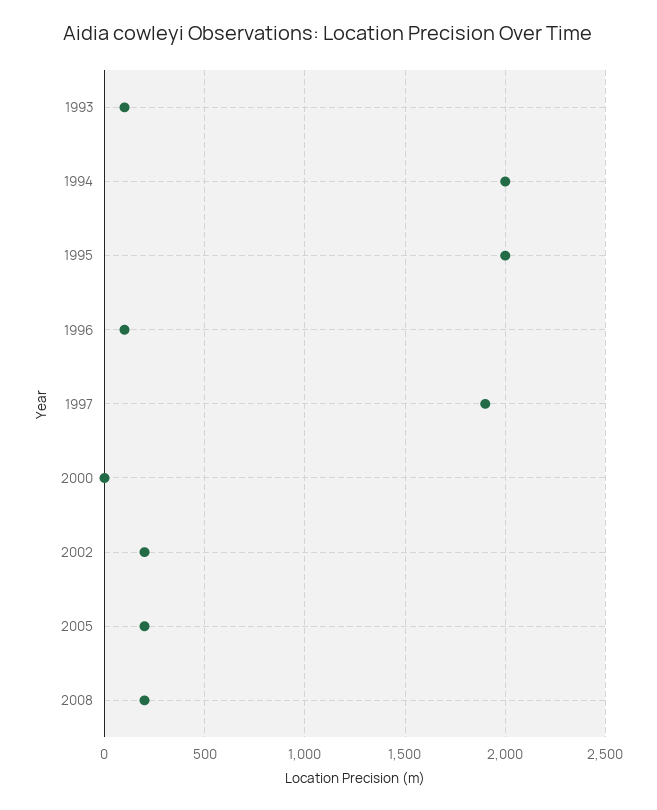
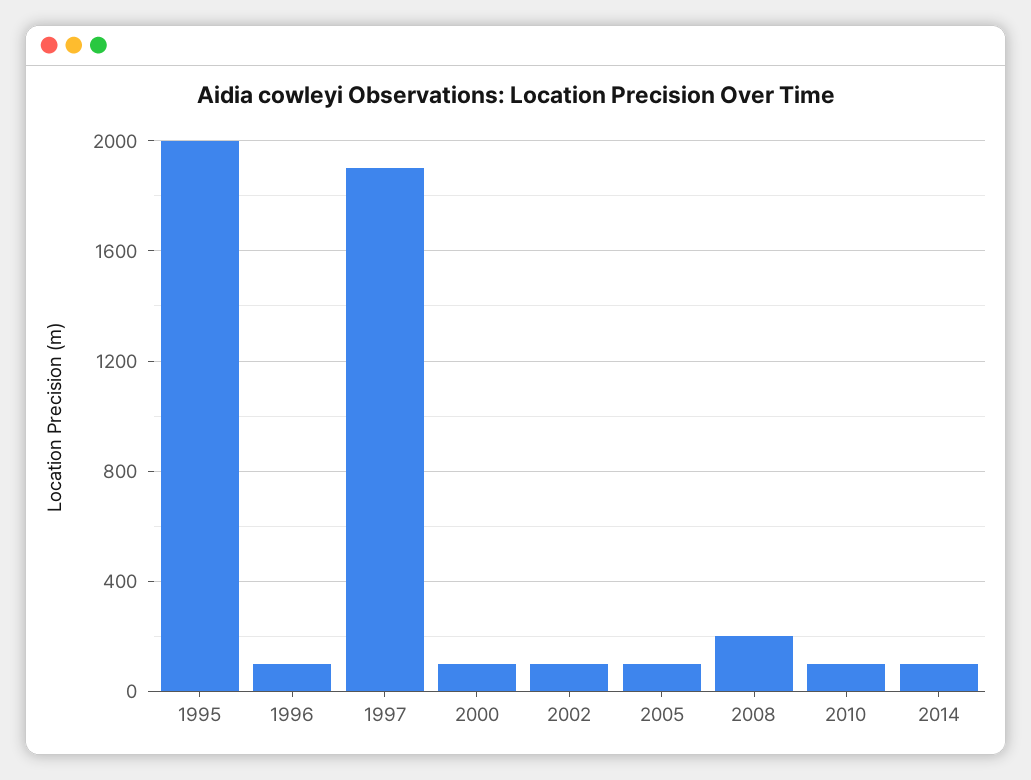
1993: 100 -> none
1994: 2000 -> none
2000: 0 -> 100
2002: 200 -> 100
2005: 200 -> 100
2010: none -> 100
2014: none -> 100

